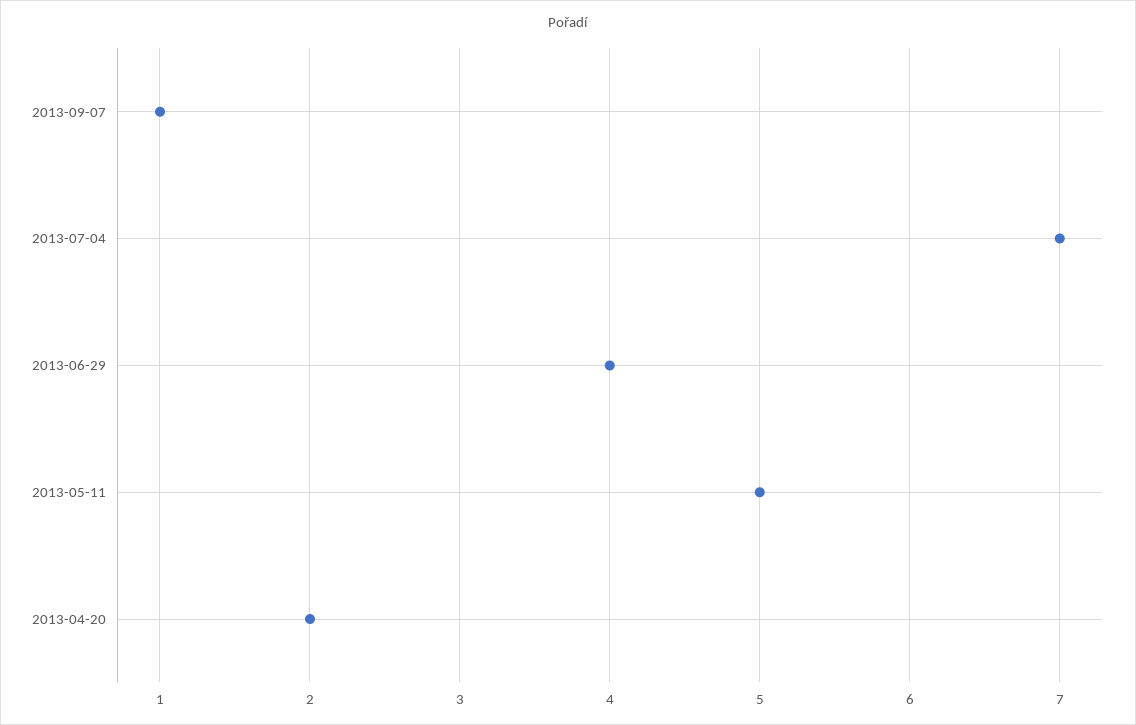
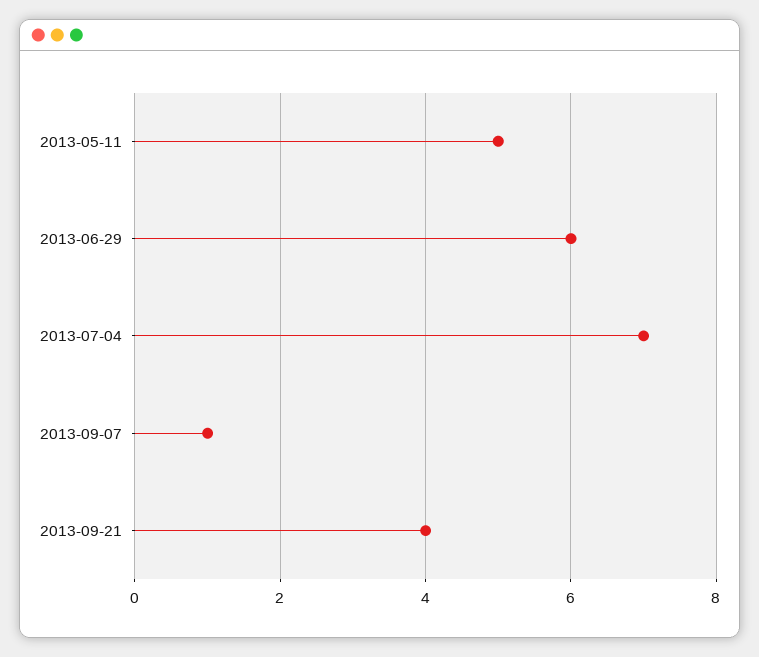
2013-06-29: 4 -> 6
2013-04-20: 2 -> none
2013-09-21: none -> 4

